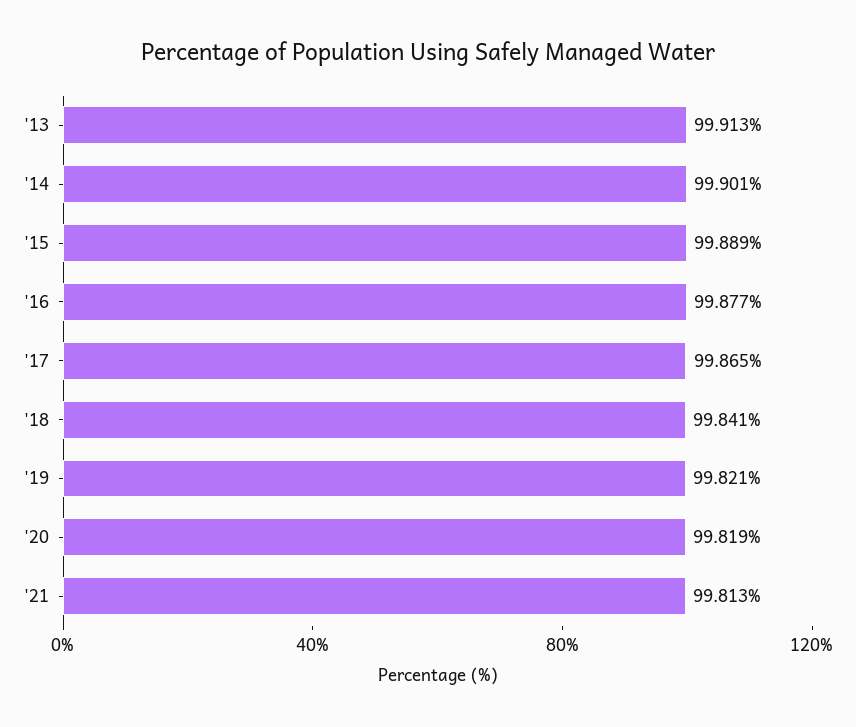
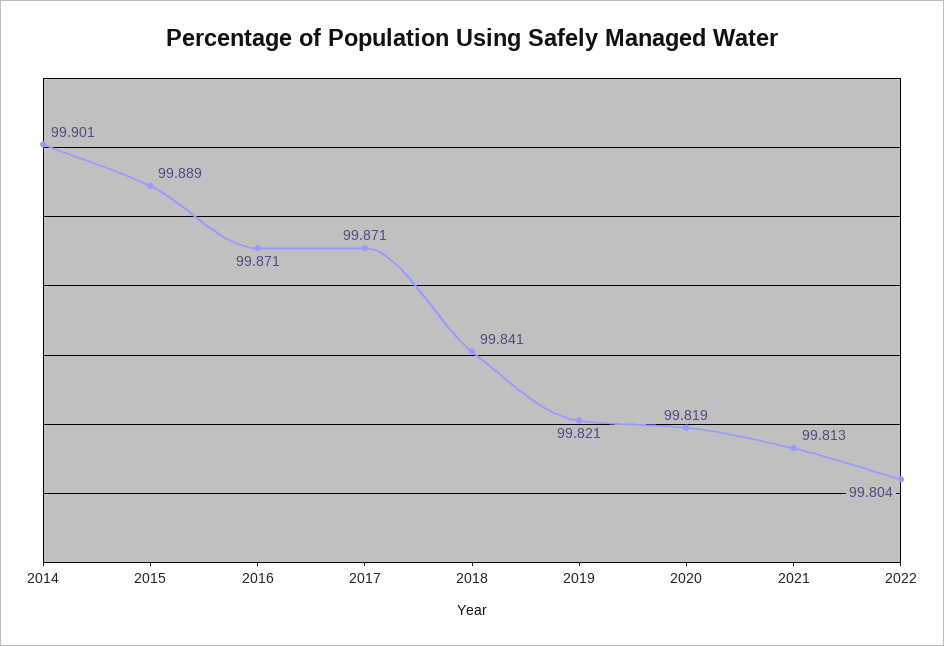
'13: 99.913 -> none
'16: 99.877 -> 99.871
'17: 99.865 -> 99.871
2022: none -> 99.804

